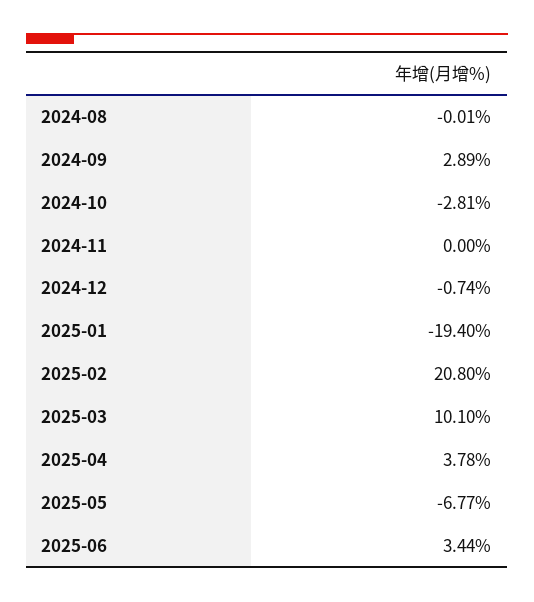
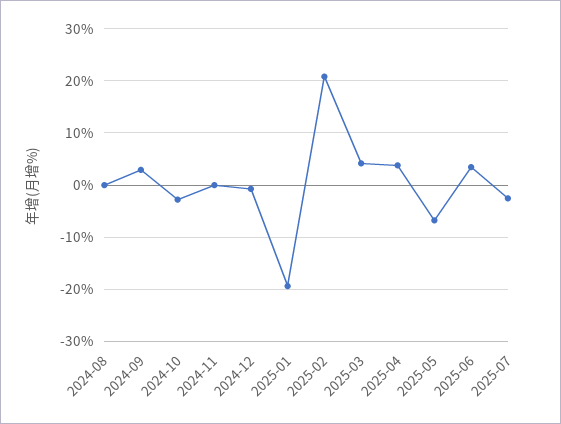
2025-03: 10.1 -> 4
2025-07: none -> -2

